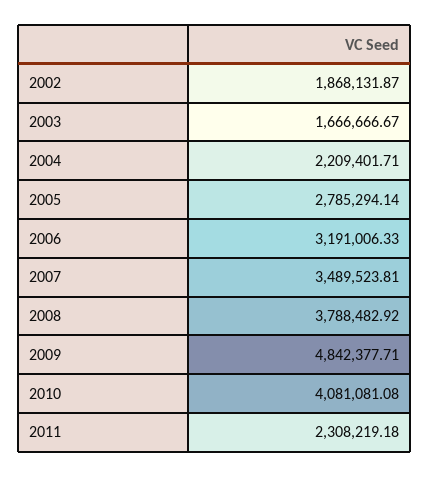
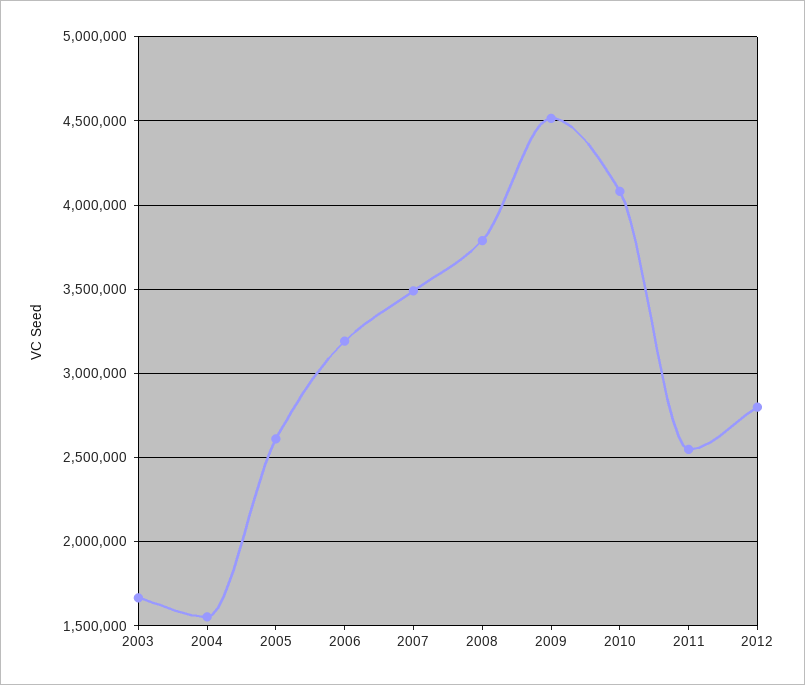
2002: 1868131.87 -> none
2004: 2209401.71 -> 1550000
2005: 2785294.14 -> 2600000
2009: 4842377.71 -> 4500000
2011: 2308219.18 -> 2550000
2012: none -> 2800000

